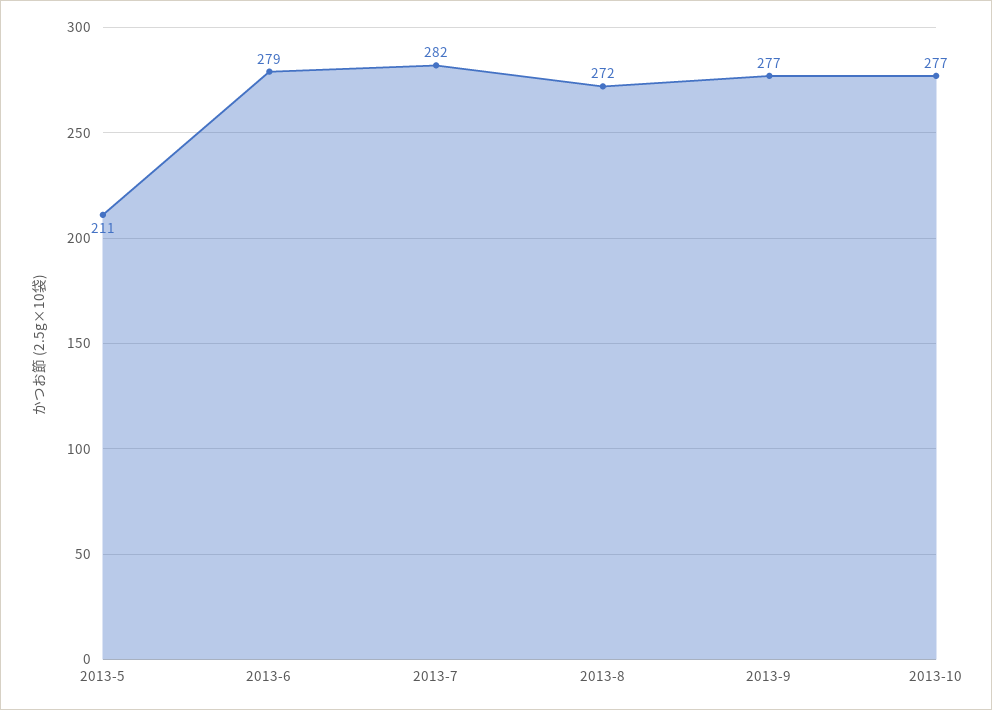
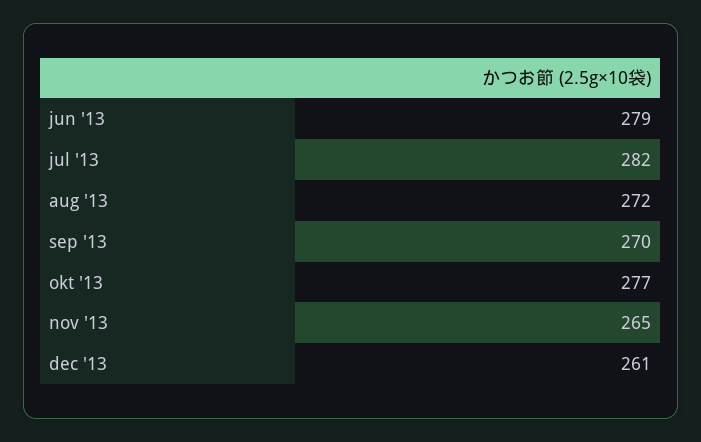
2013-5: 211 -> none
2013-9: 277 -> 270
nov '13: none -> 265
dec '13: none -> 261

